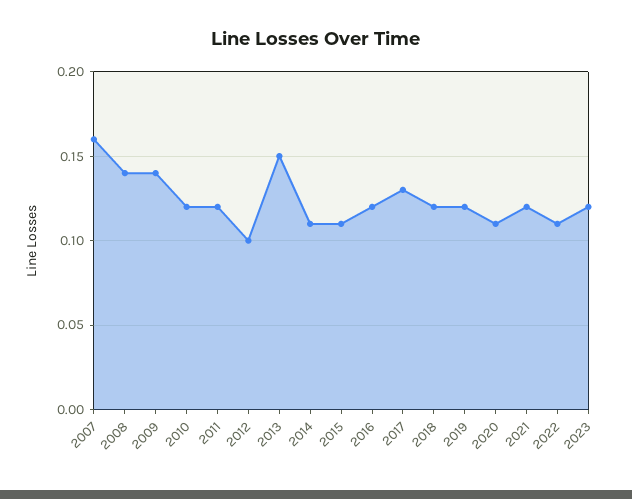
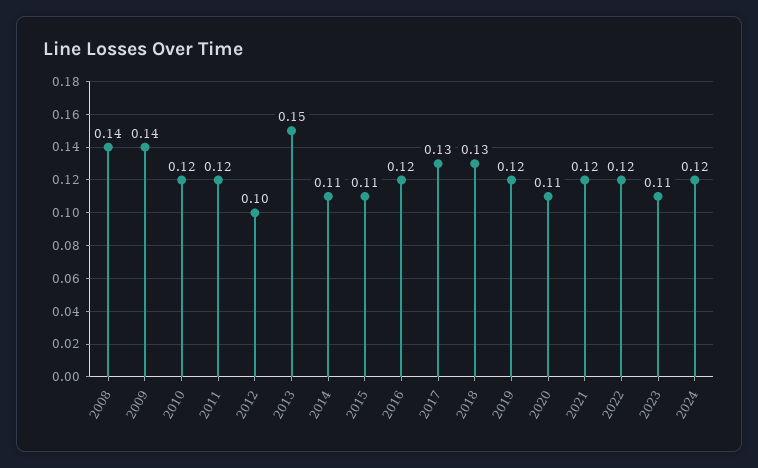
2007: 0.16 -> none
2018: 0.12 -> 0.13
2022: 0.11 -> 0.12
2023: 0.12 -> 0.11
2024: none -> 0.12

